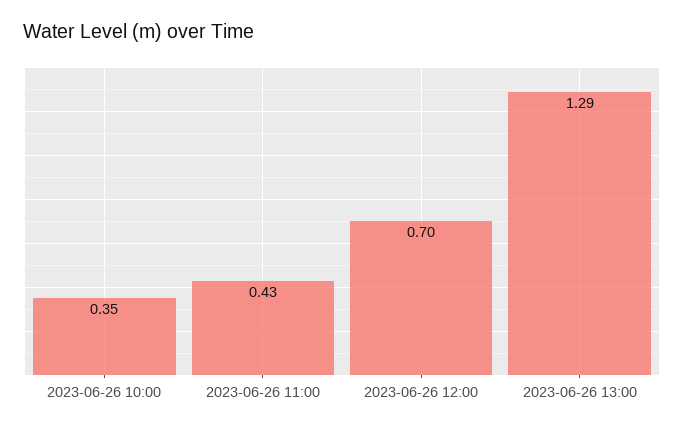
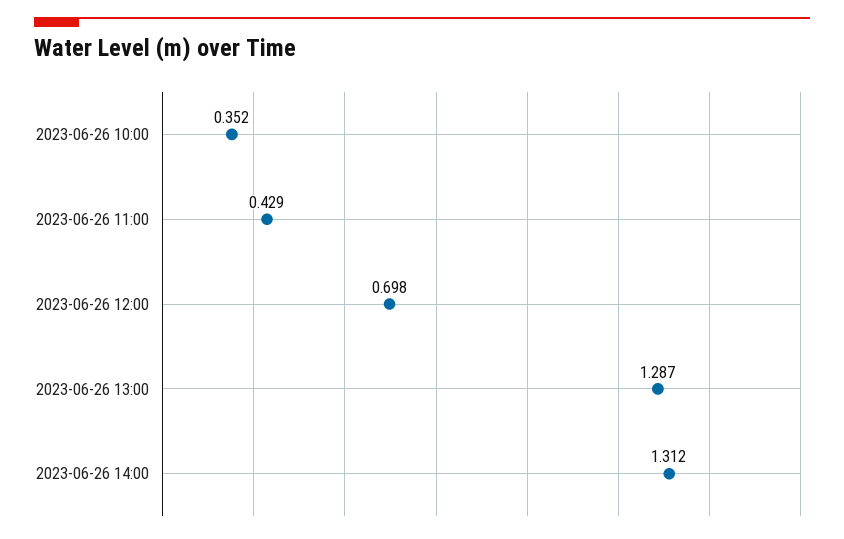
2023-06-26 14:00: none -> 1.312

